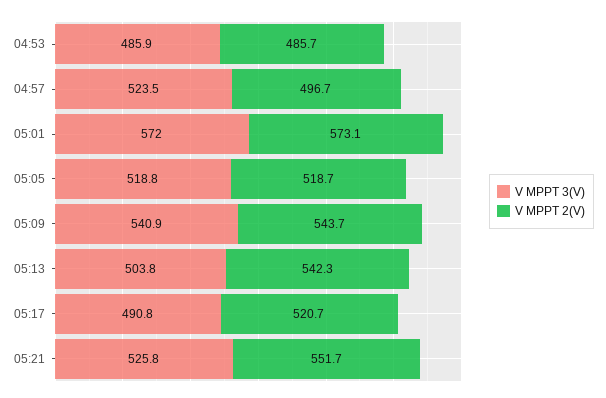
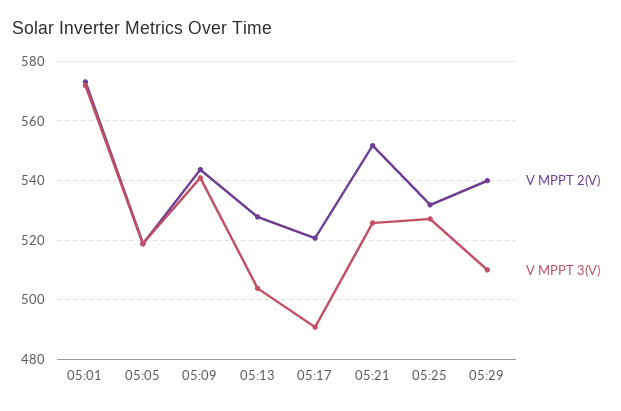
V MPPT 3(V), 04:53: 485.9 -> none
V MPPT 2(V), 04:53: 485.7 -> none
V MPPT 3(V), 04:57: 523.5 -> none
V MPPT 2(V), 04:57: 496.7 -> none
V MPPT 2(V), 05:13: 542.3 -> 527.5
V MPPT 2(V), 05:25: none -> 532.5
V MPPT 3(V), 05:25: none -> 527.5
V MPPT 2(V), 05:29: none -> 540
V MPPT 3(V), 05:29: none -> 510

